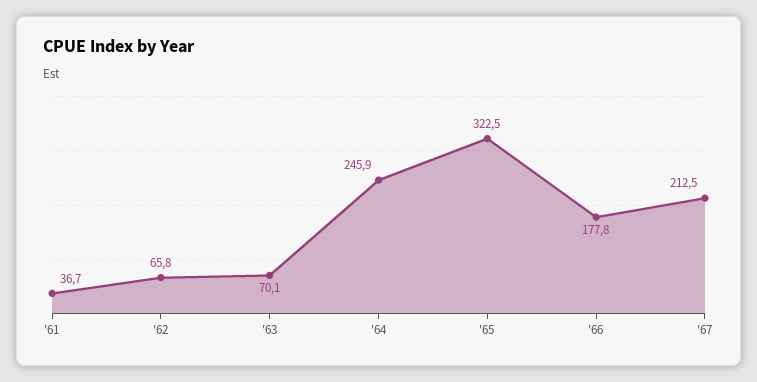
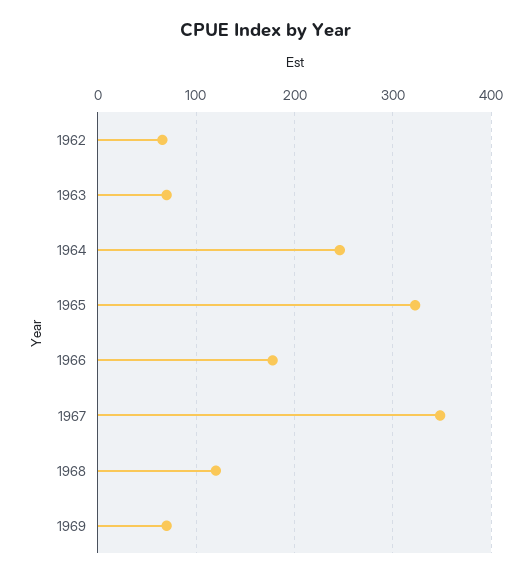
'61: 36.7 -> none
'67: 212.5 -> 350
1968: none -> 120
1969: none -> 70

